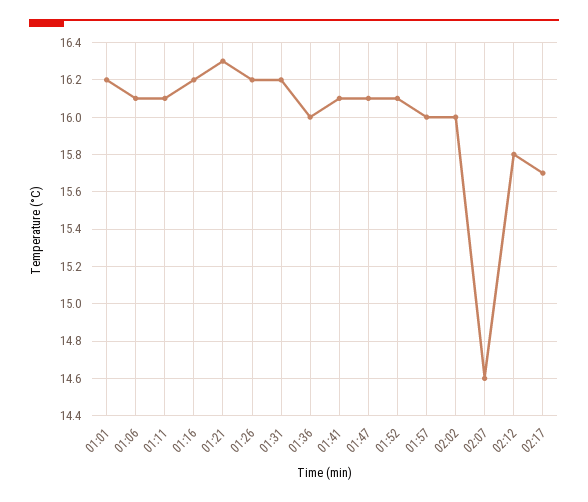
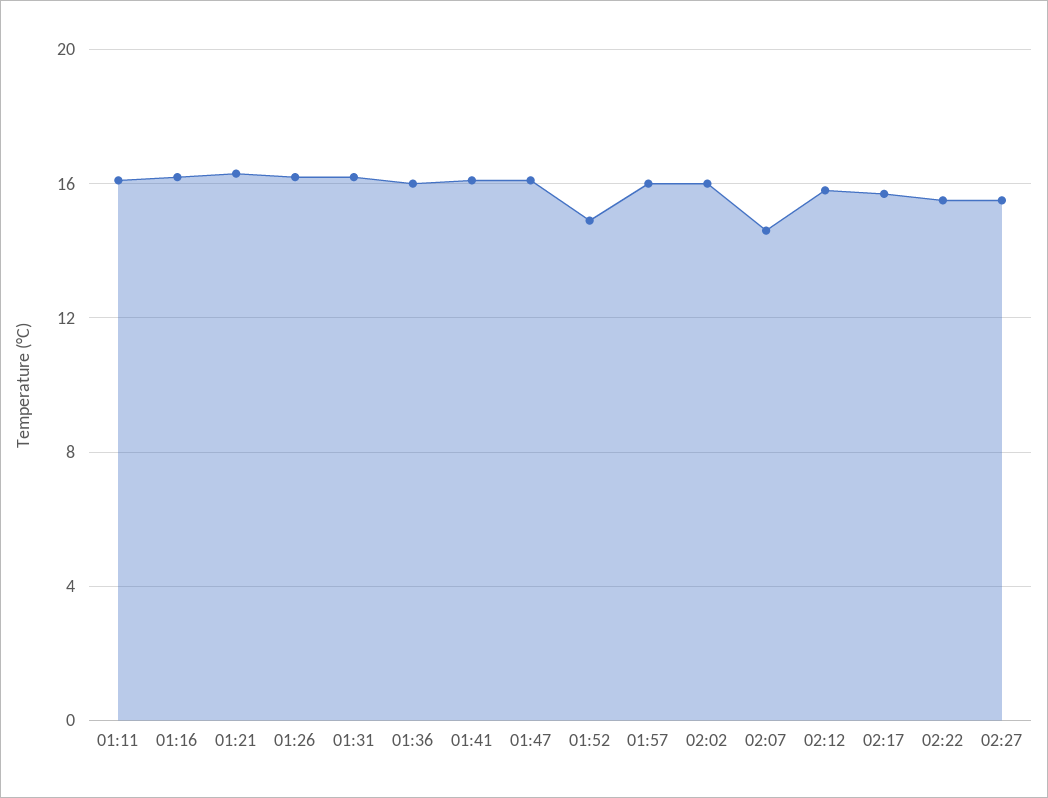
01:01: 16.2 -> none
01:06: 16.1 -> none
01:52: 16.1 -> 15
02:22: none -> 15.5
02:27: none -> 15.5

